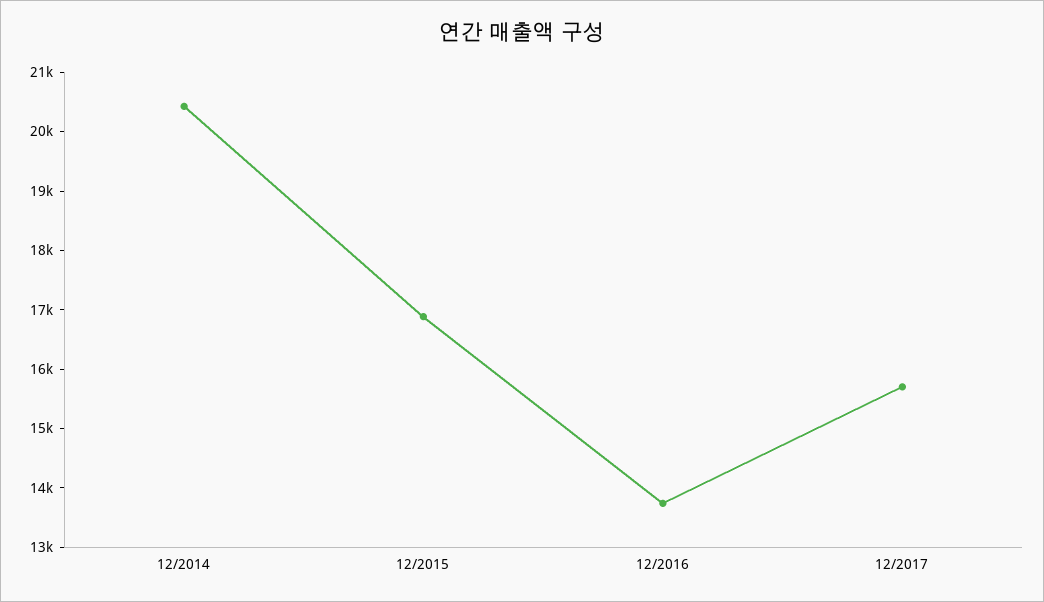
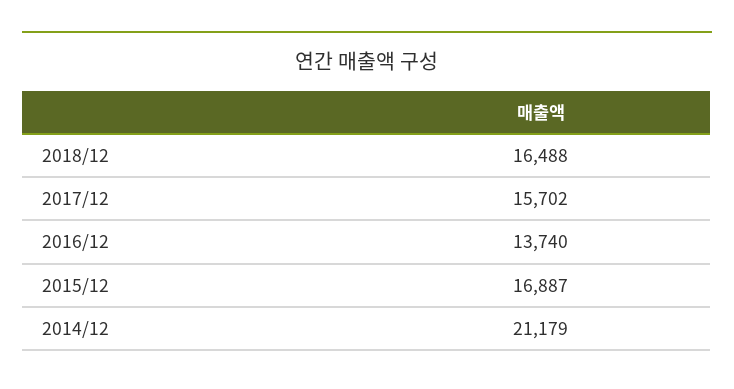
12/2014: 20400 -> 21179
2018/12: none -> 16488

